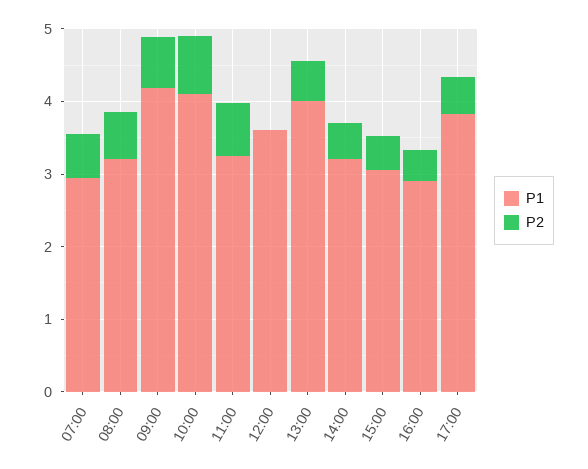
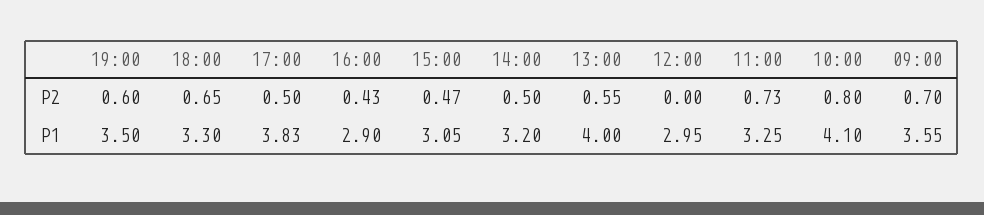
P1, 07:00: 3 -> none
P2, 07:00: 0.6 -> none
P1, 08:00: 3.2 -> none
P2, 08:00: 0.6 -> none
P1, 09:00: 4.2 -> 3.55
P1, 12:00: 3.6 -> 2.95
P2, 19:00: none -> 0.6
P2, 18:00: none -> 0.65
P1, 19:00: none -> 3.5
P1, 18:00: none -> 3.3

